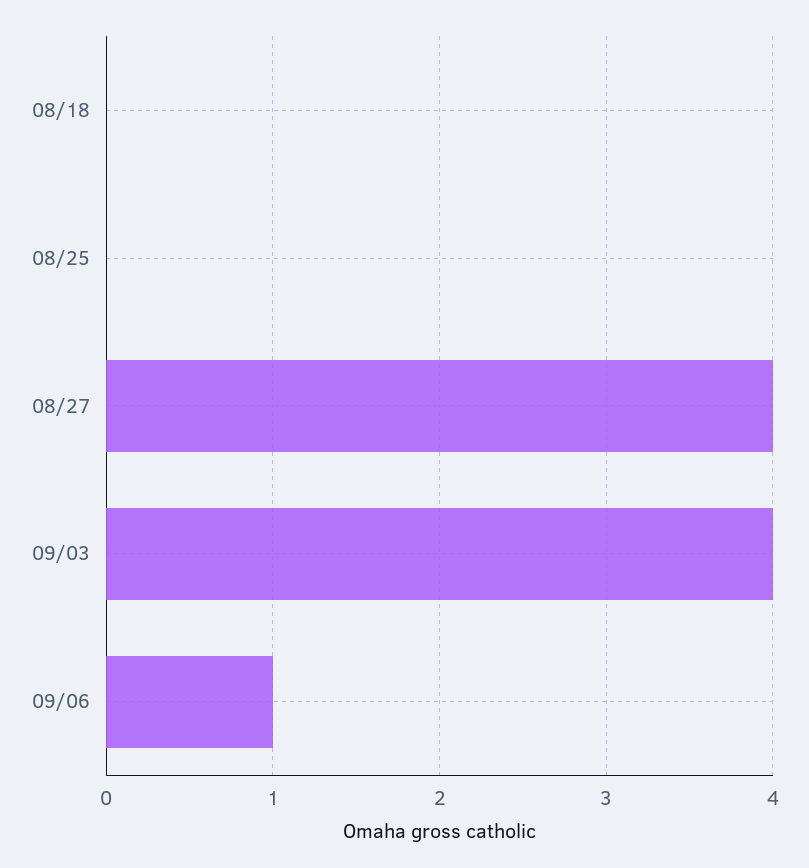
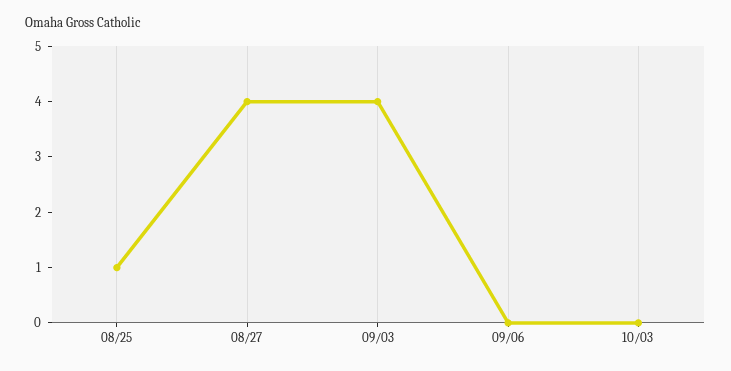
08/18: 0 -> none
08/25: 0 -> 1
09/06: 1 -> 0
10/03: none -> 0

